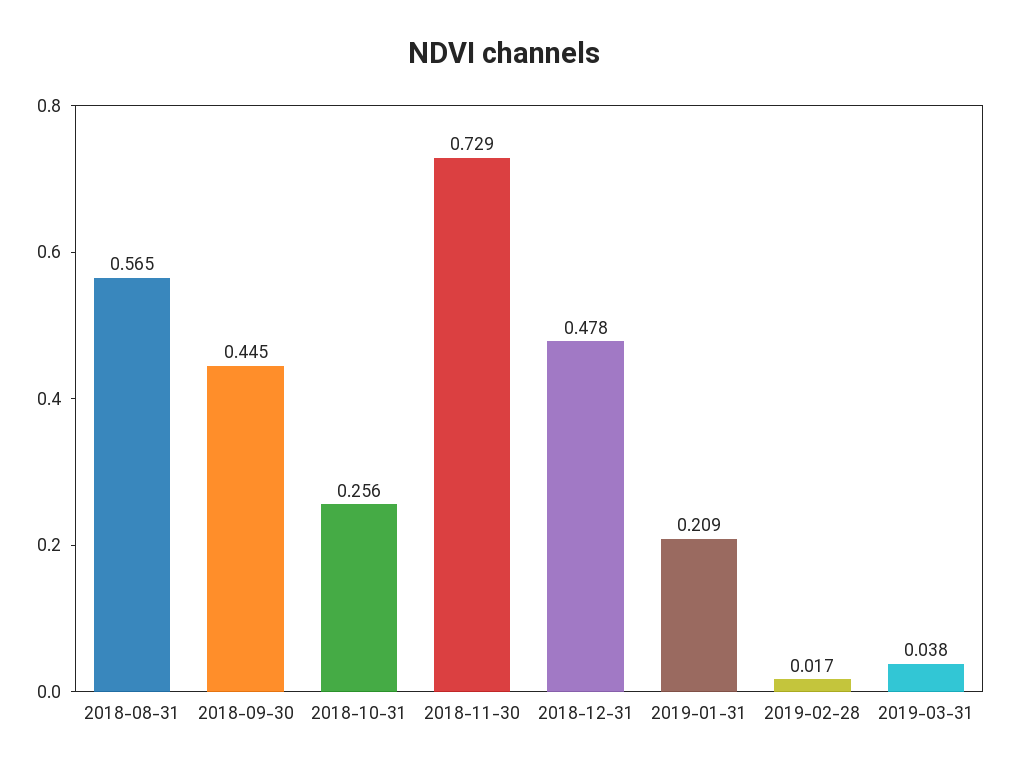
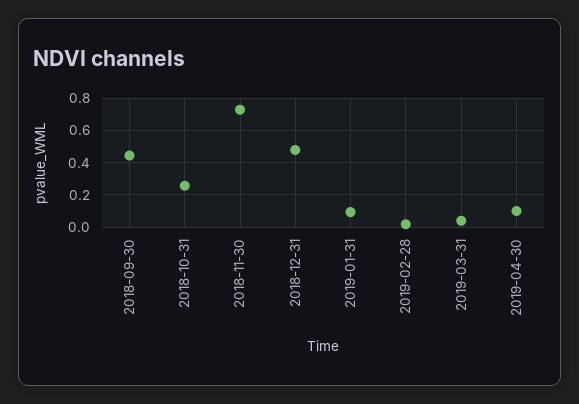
2018-08-31: 0.565 -> none
2019-01-31: 0.209 -> 0.1
2019-04-30: none -> 0.1

